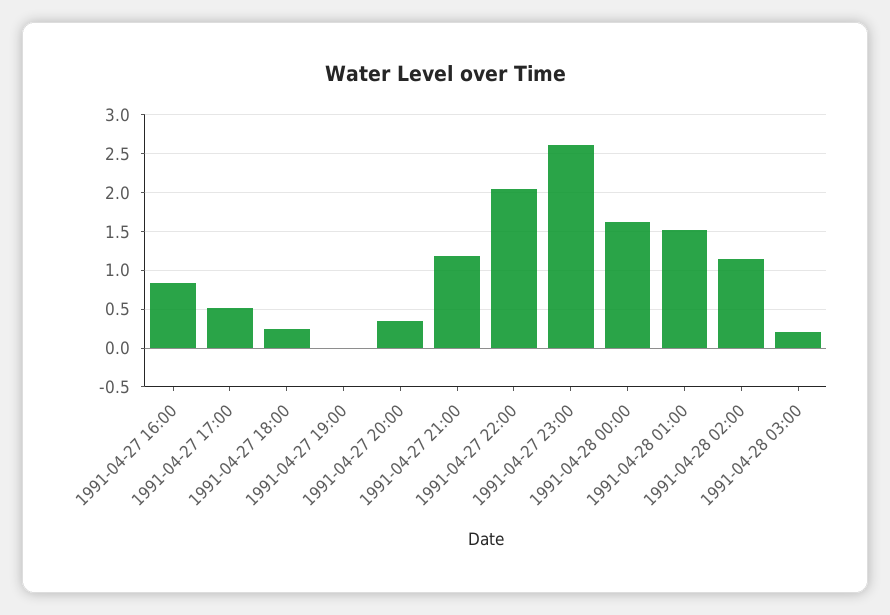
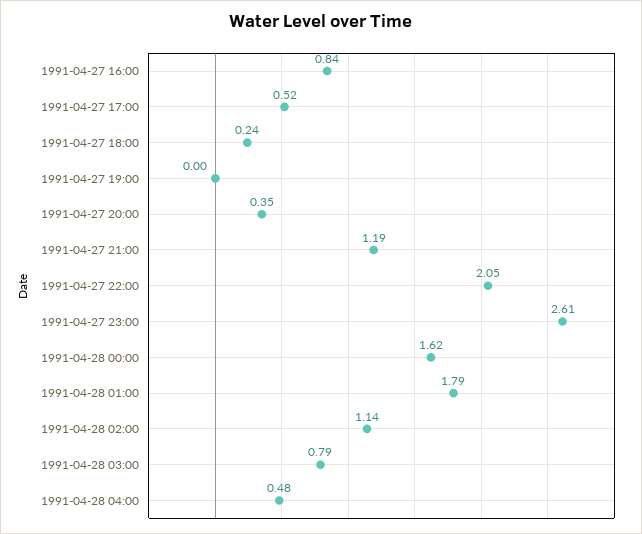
1991-04-28 01:00: 1.5 -> 1.79
1991-04-28 03:00: 0.2 -> 0.79
1991-04-28 04:00: none -> 0.48

